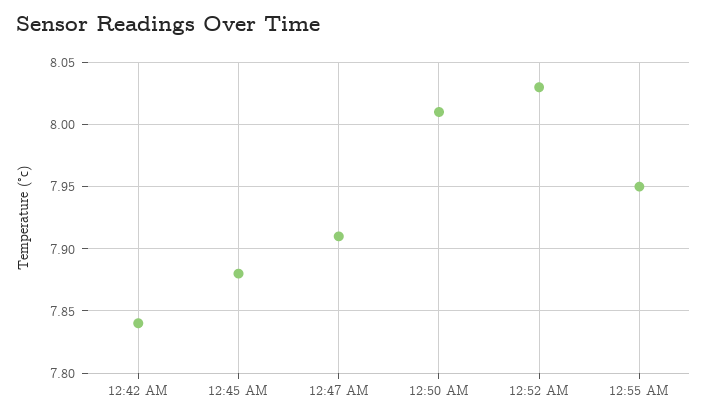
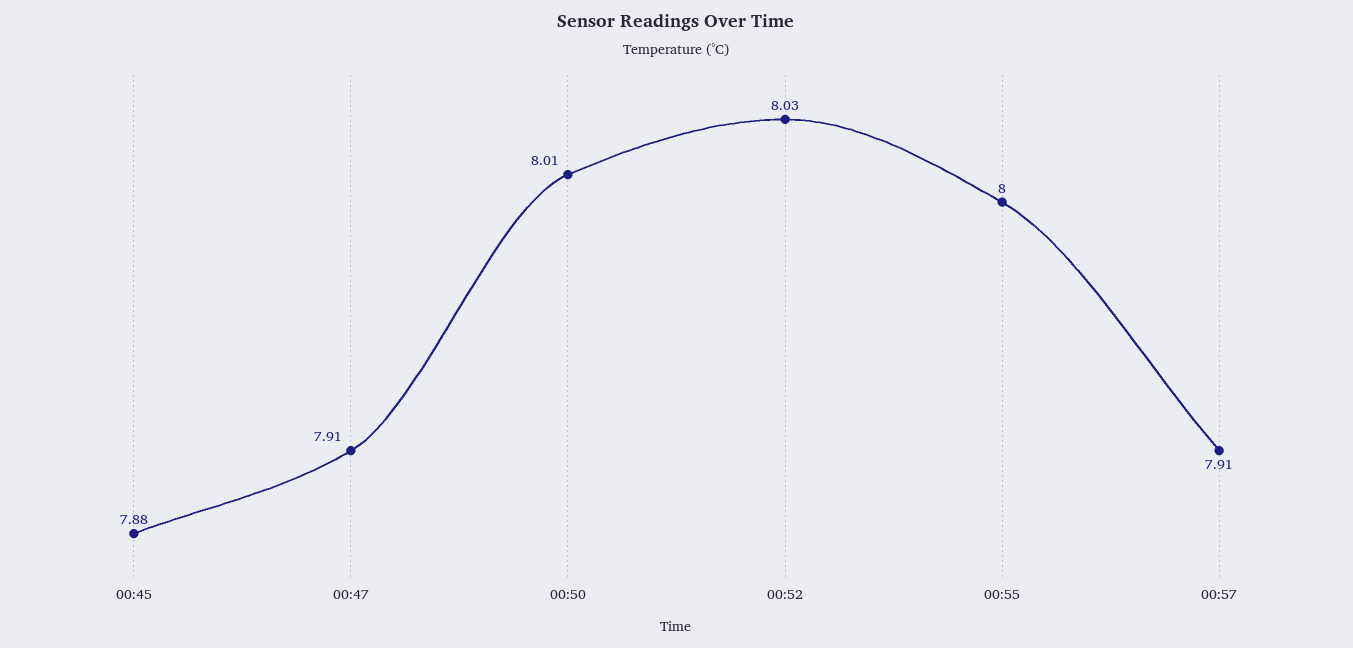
12:42 AM: 7.84 -> none
12:55 AM: 7.95 -> 8
00:57: none -> 7.91

